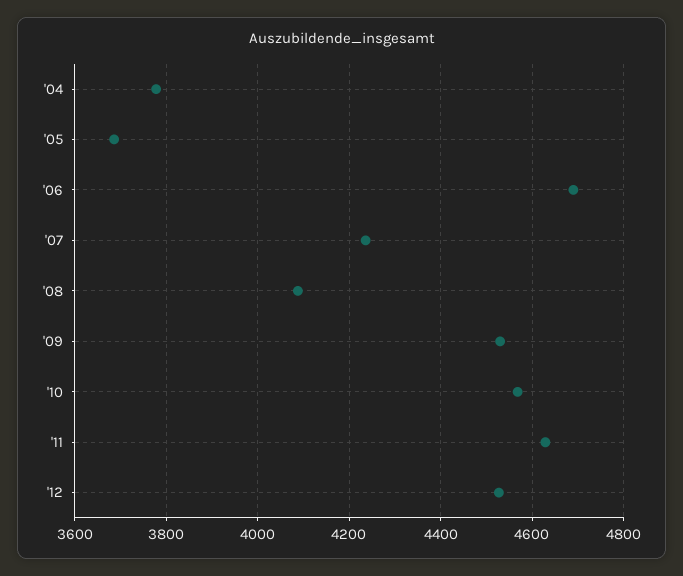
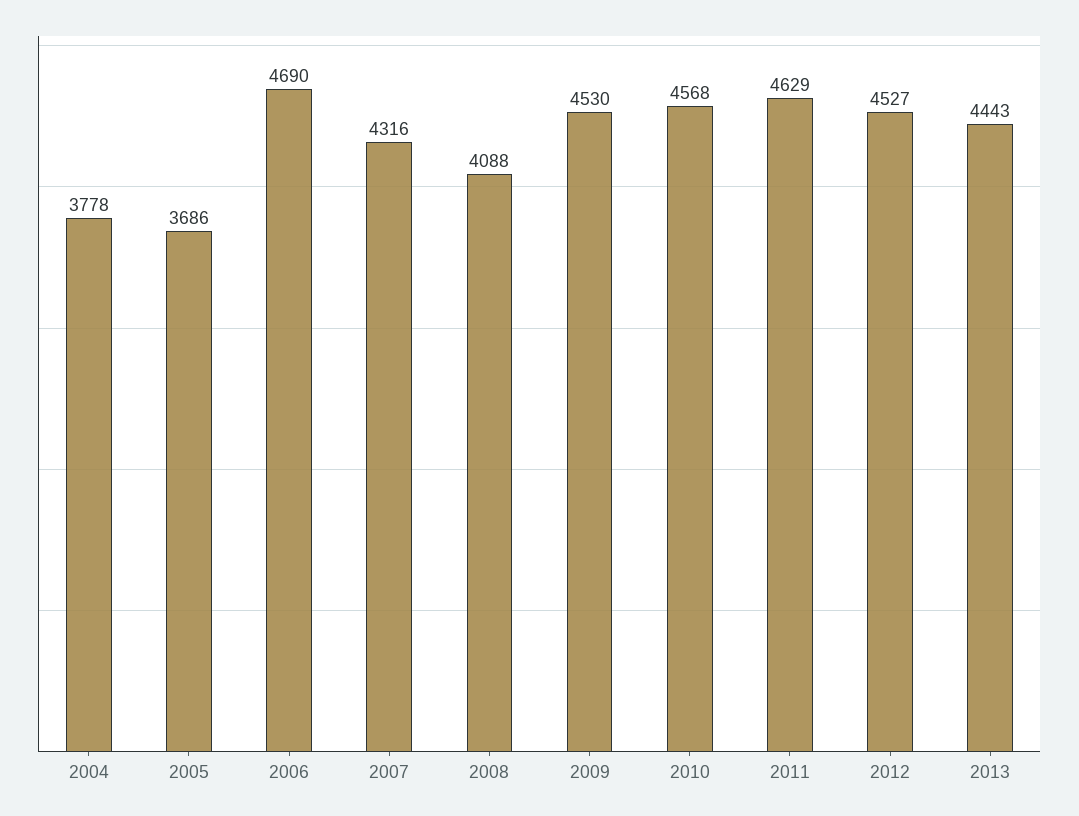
'07: 4240 -> 4316
2013: none -> 4443

